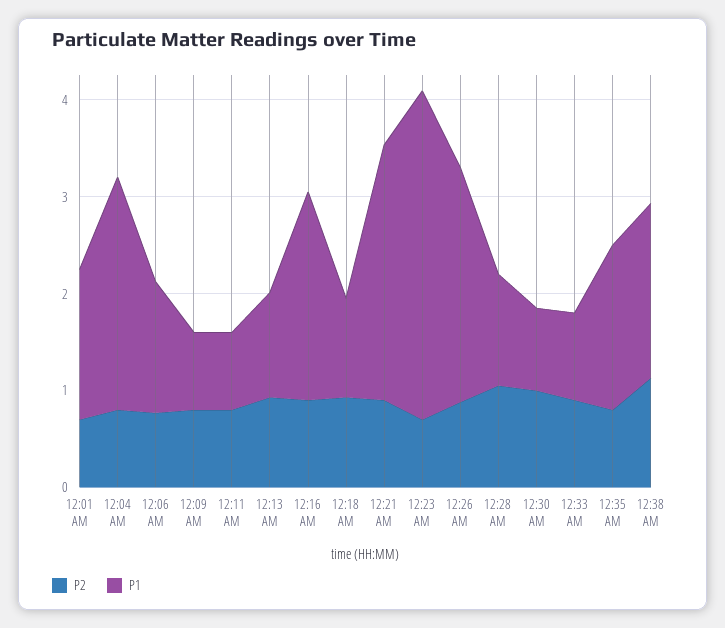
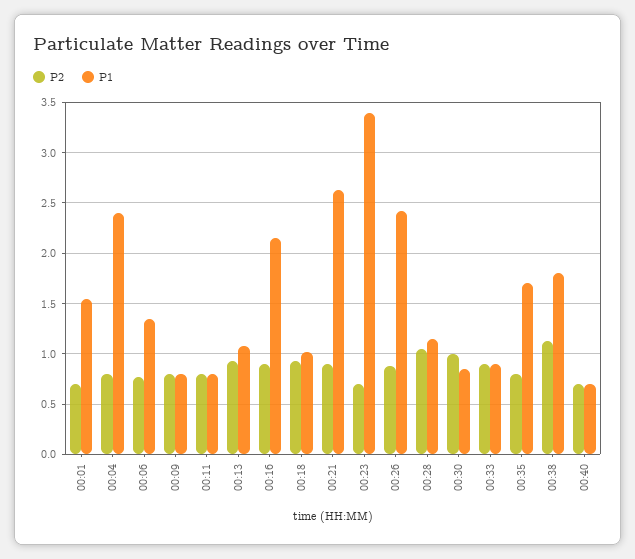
P2, 00:40: none -> 0.7
P1, 00:40: none -> 0.7

